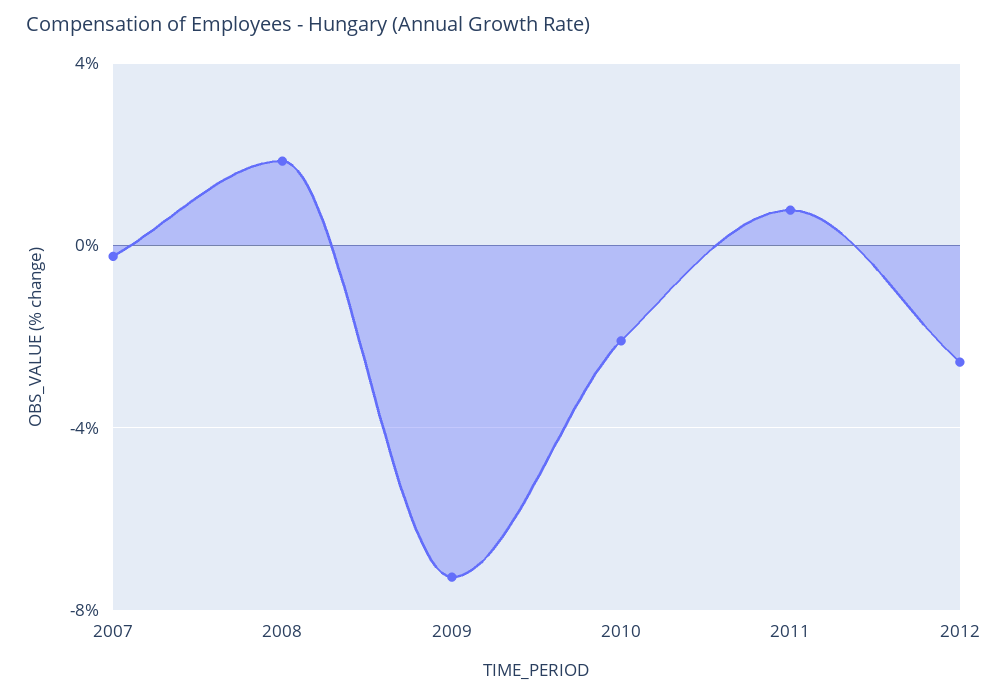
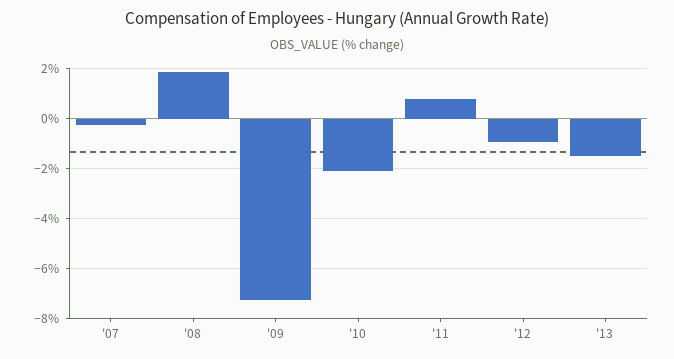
2012: -2.5 -> -1
'13: none -> -1.5

